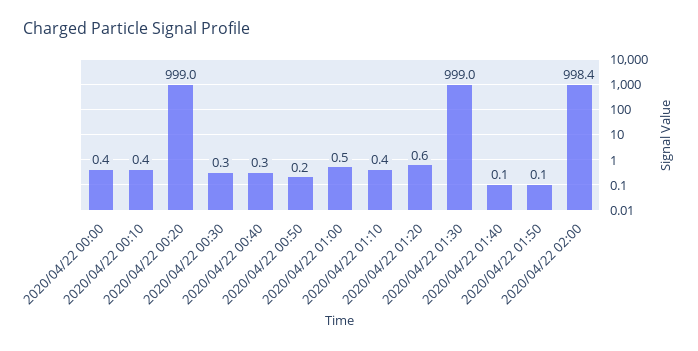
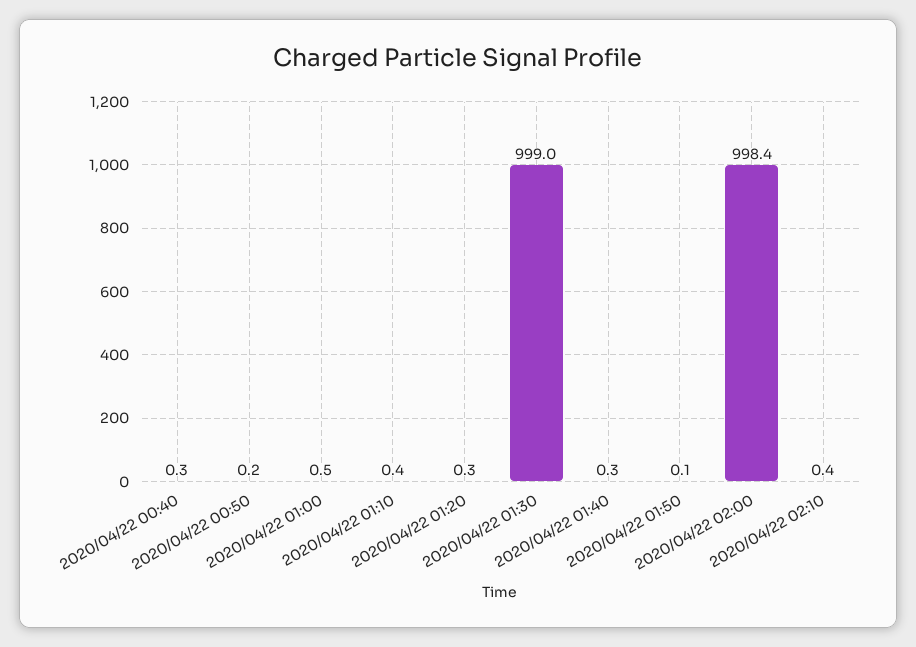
2020/04/22 00:00: 0.4 -> none
2020/04/22 00:10: 0.4 -> none
2020/04/22 00:20: 999 -> none
2020/04/22 00:30: 0.3 -> none
2020/04/22 01:20: 0.6 -> 0.3
2020/04/22 01:40: 0.1 -> 0.3
2020/04/22 02:10: none -> 0.4

